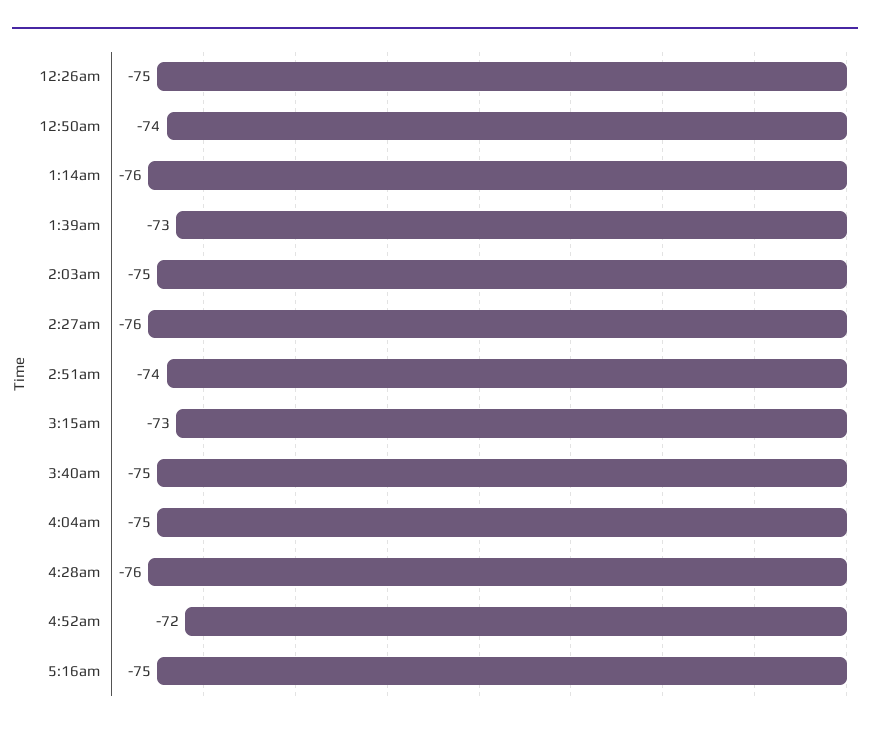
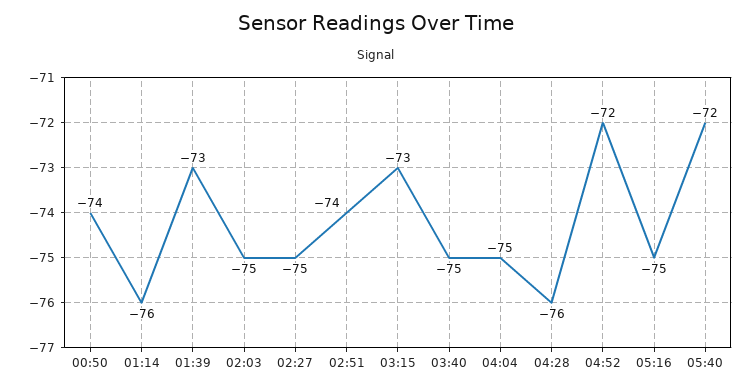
12:26am: -75 -> none
2:27am: -76 -> -75
05:40: none -> -72

